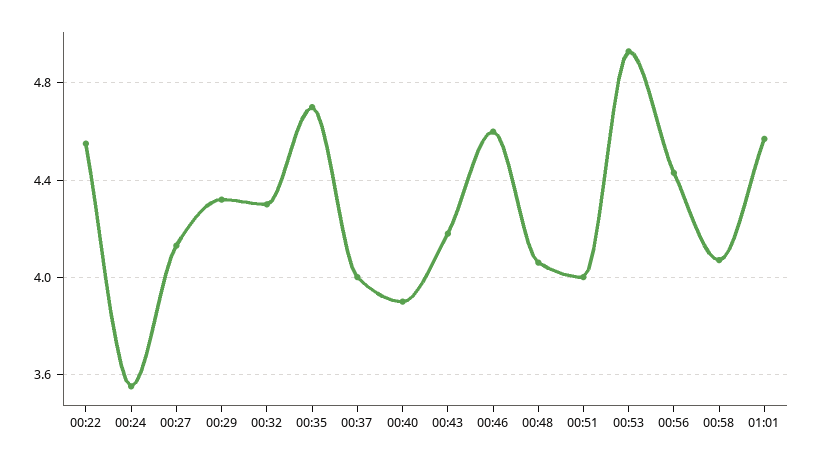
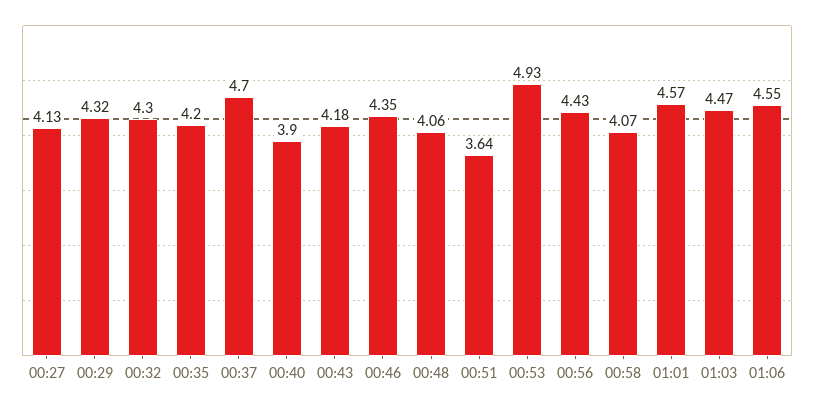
00:22: 4.55 -> none
00:24: 3.55 -> none
00:35: 4.7 -> 4.2
00:37: 4 -> 4.7
00:46: 4.6 -> 4.35
00:51: 4 -> 3.64
01:03: none -> 4.47
01:06: none -> 4.55

